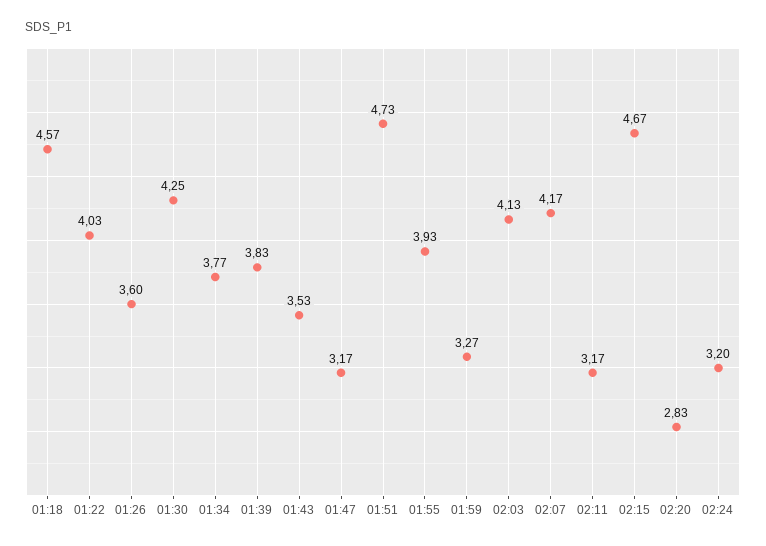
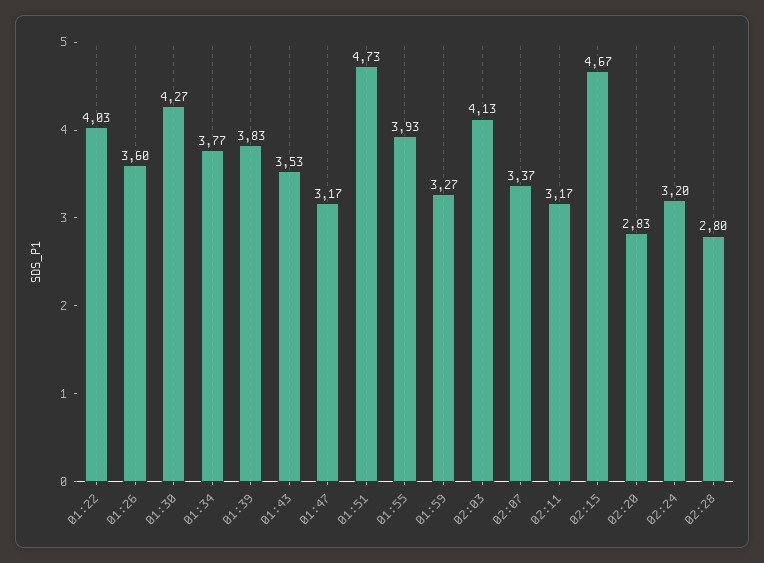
01:18: 4.57 -> none
01:30: 4.25 -> 4.27
02:07: 4.17 -> 3.37
02:28: none -> 2.8

